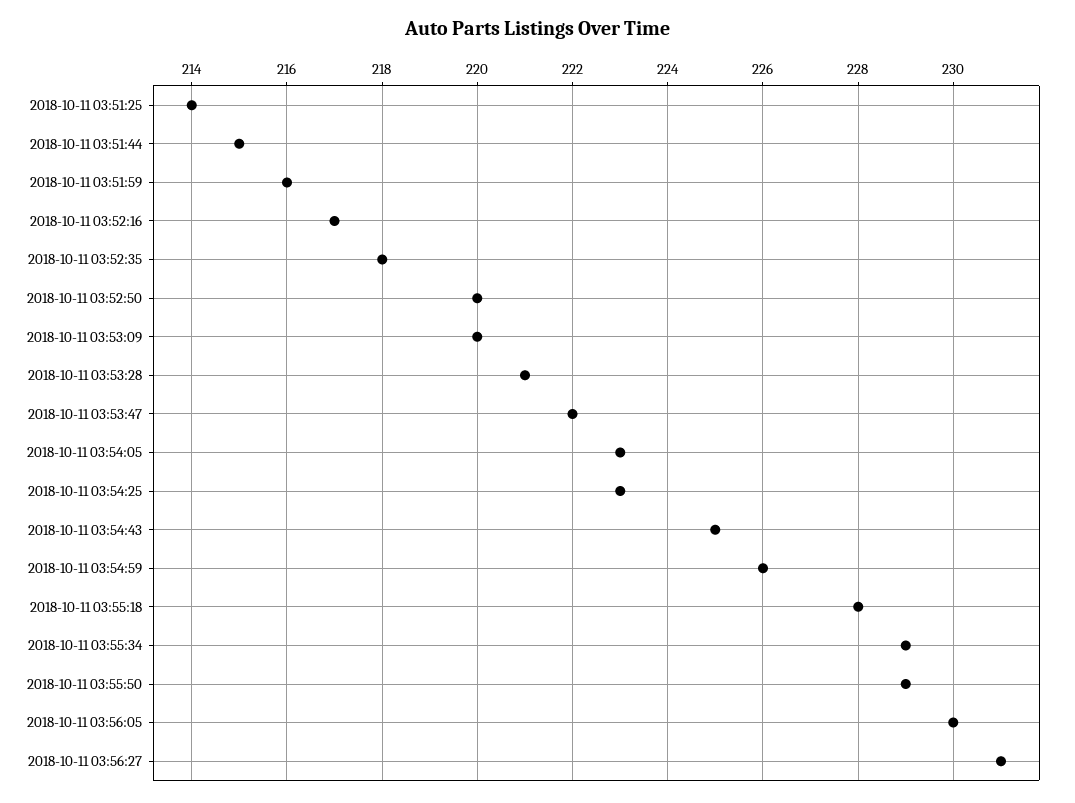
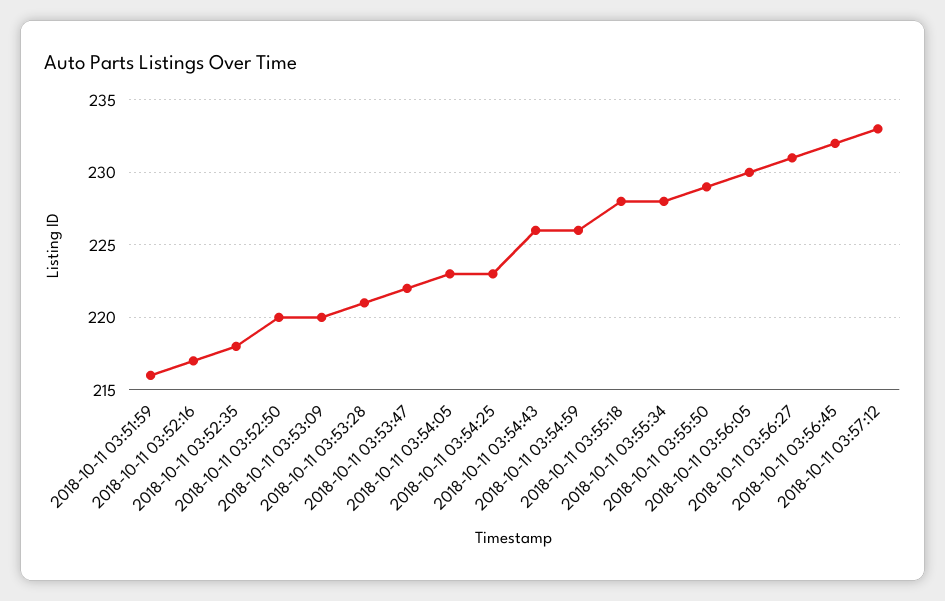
2018-10-11 03:51:25: 214 -> none
2018-10-11 03:51:44: 215 -> none
2018-10-11 03:54:43: 225 -> 226
2018-10-11 03:55:34: 229 -> 228
2018-10-11 03:56:45: none -> 232
2018-10-11 03:57:12: none -> 233

